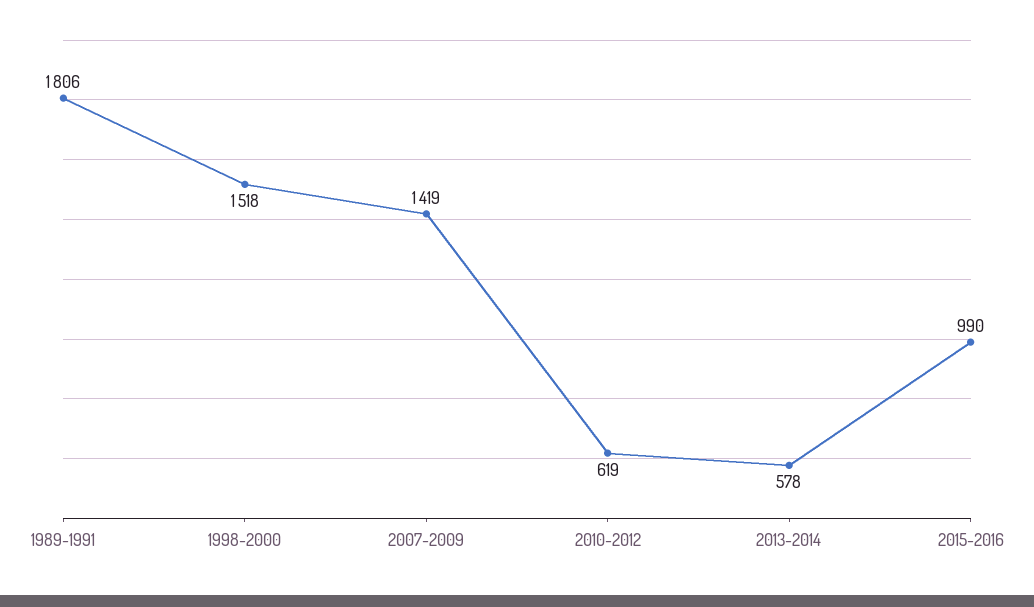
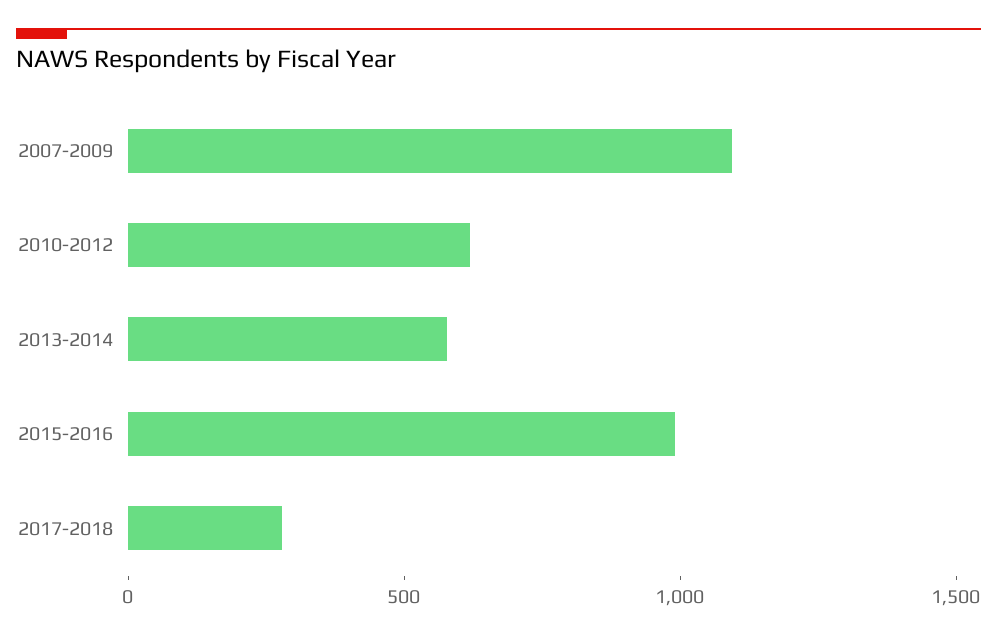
1989-1991: 1806 -> none
1998-2000: 1518 -> none
2007-2009: 1419 -> 1100
2017-2018: none -> 300

